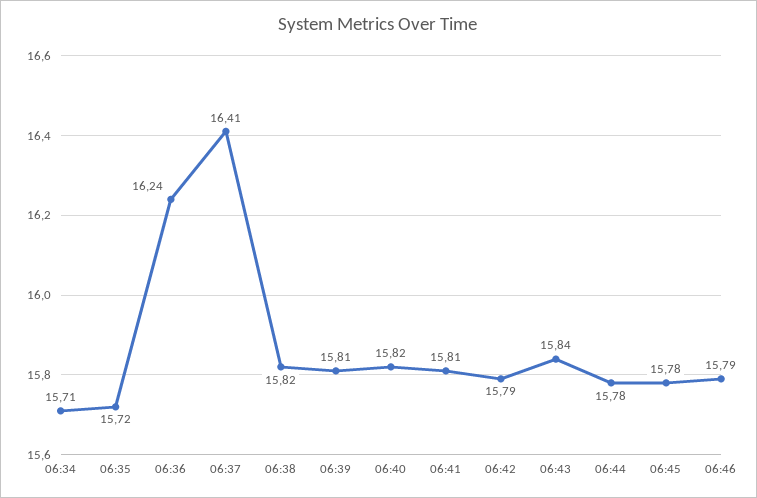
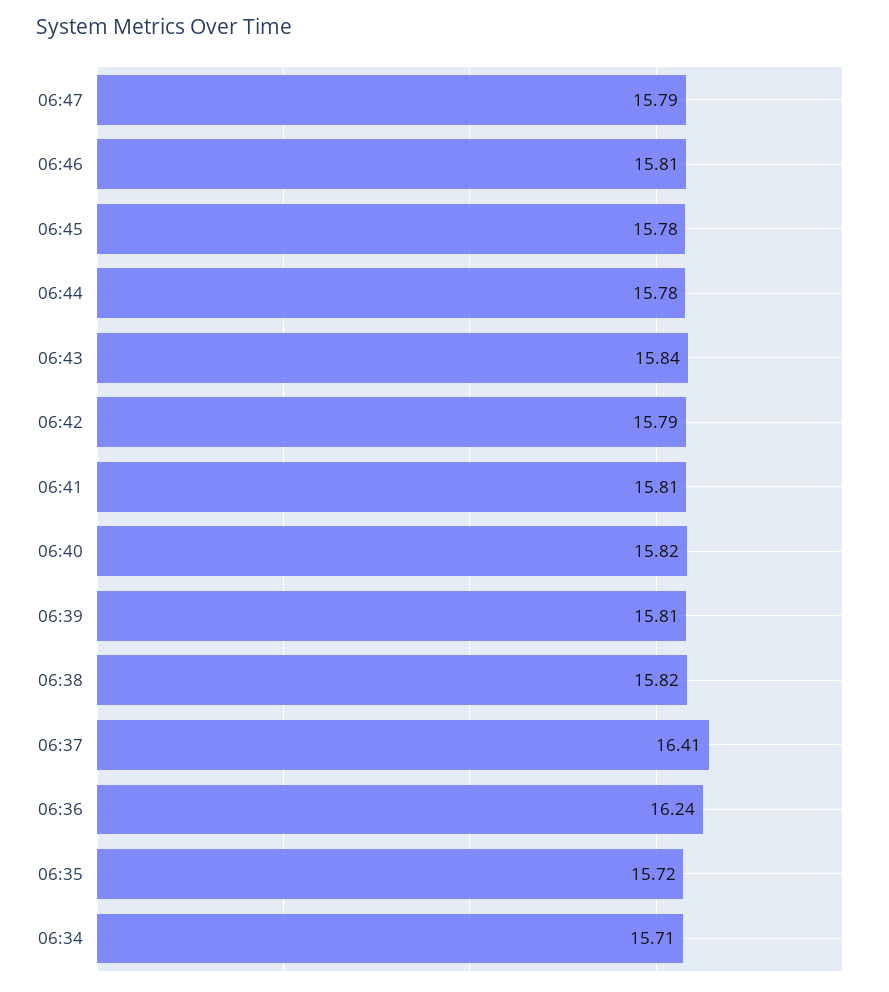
06:46: 15.79 -> 15.81
06:47: none -> 15.79

